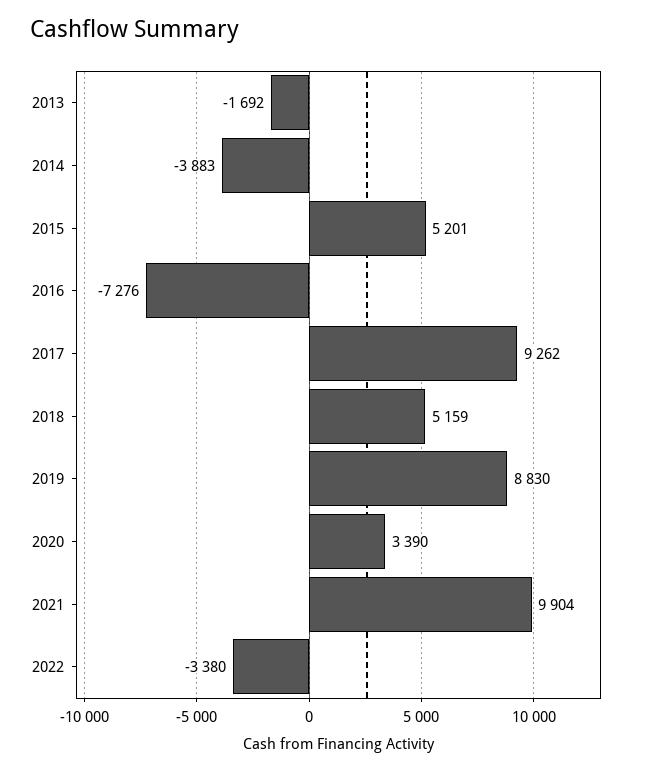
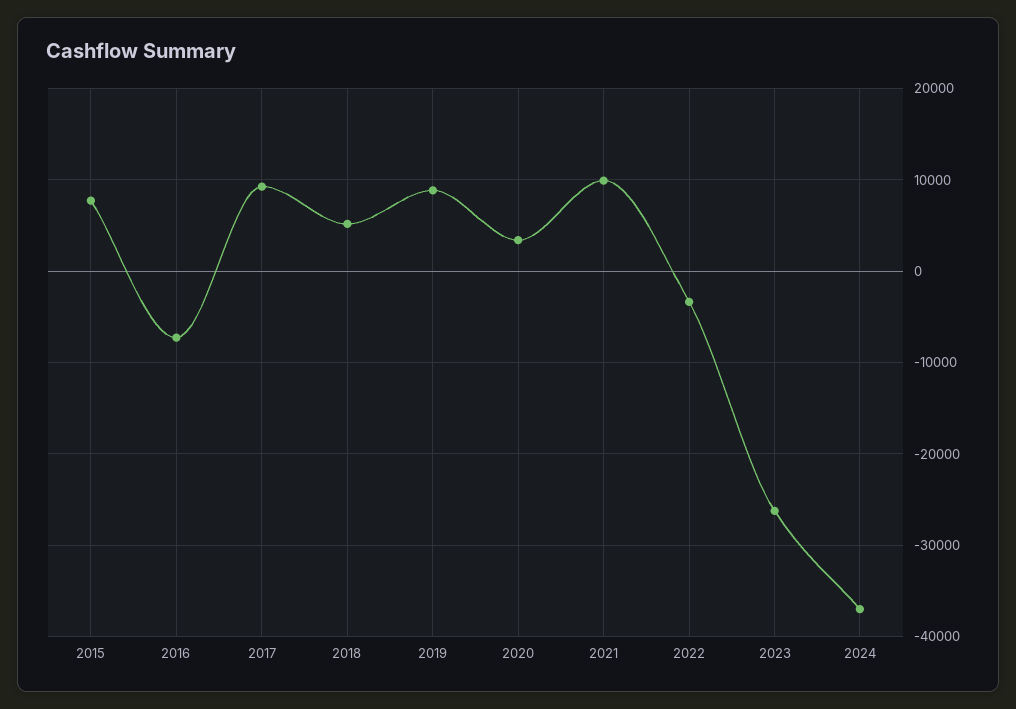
2013: -1692 -> none
2014: -3883 -> none
2015: 5201 -> 8000
2023: none -> -26000
2024: none -> -37000

